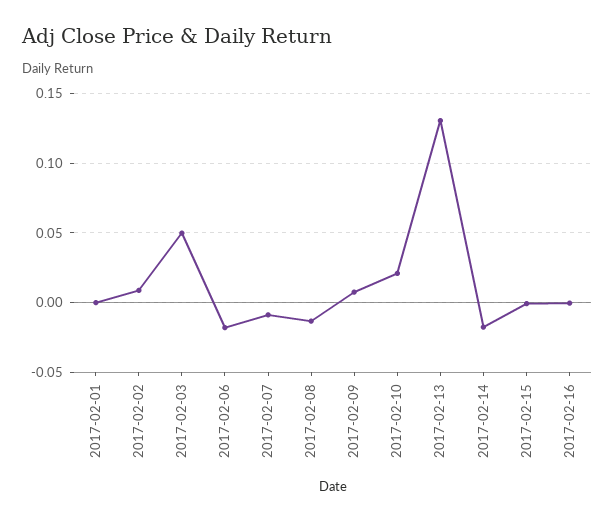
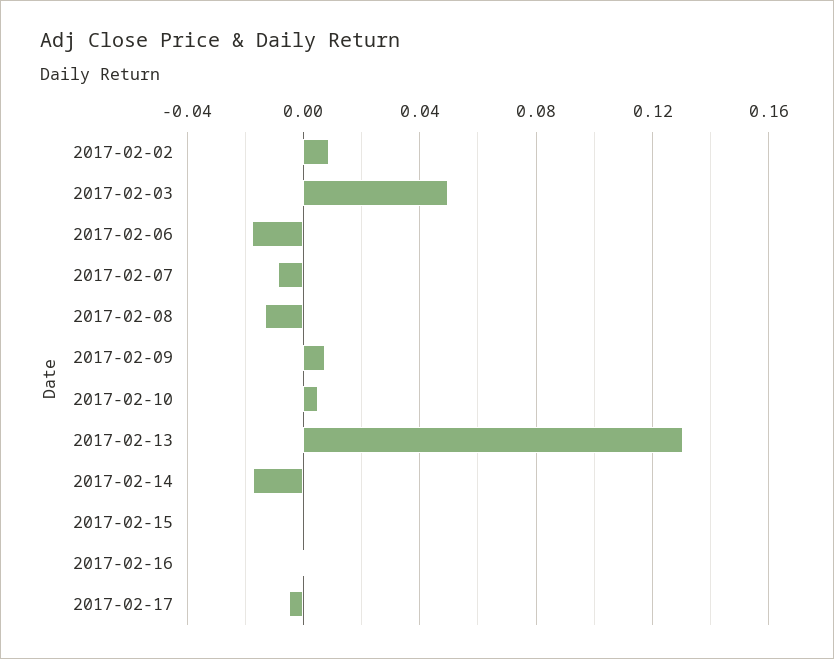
2017-02-01: 0 -> none
2017-02-10: 0.02 -> 0.005
2017-02-17: none -> -0.005

